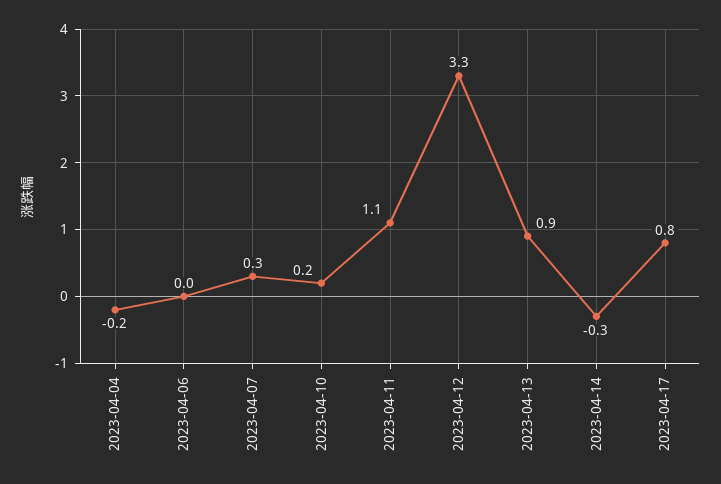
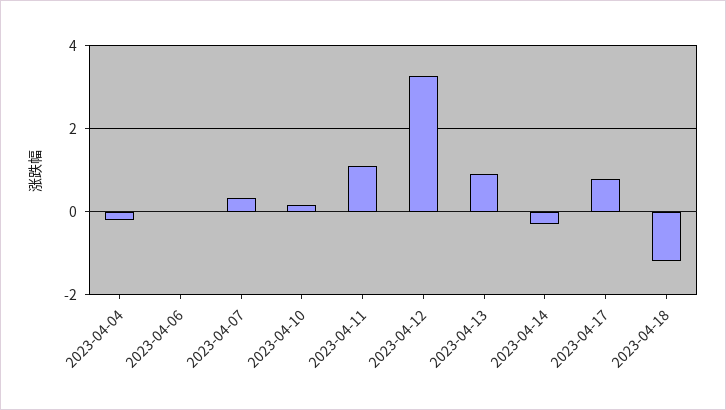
2023-04-18: none -> -1.2

